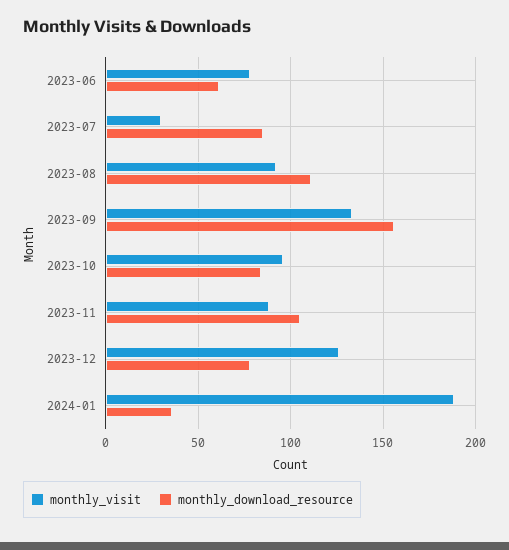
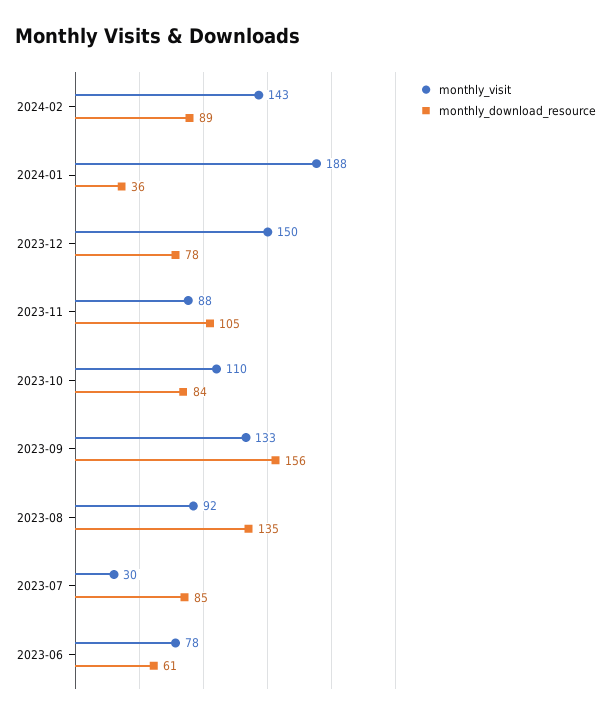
monthly_download_resource, 2023-08: 110 -> 135
monthly_visit, 2023-10: 95 -> 110
monthly_visit, 2023-12: 125 -> 150
monthly_visit, 2024-02: none -> 143
monthly_download_resource, 2024-02: none -> 89

